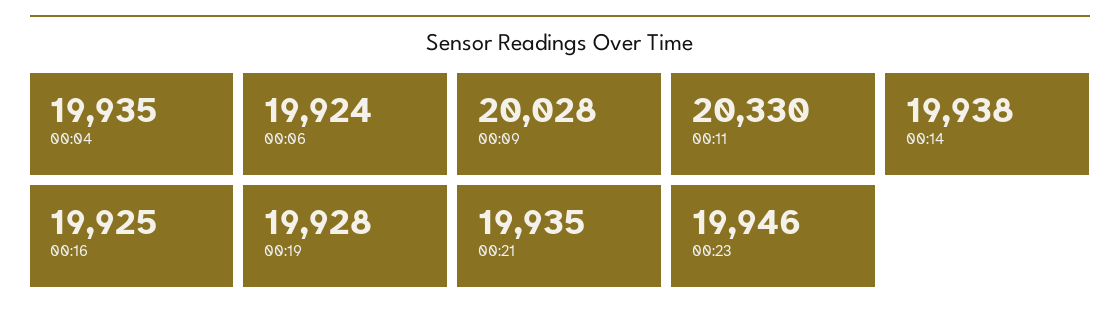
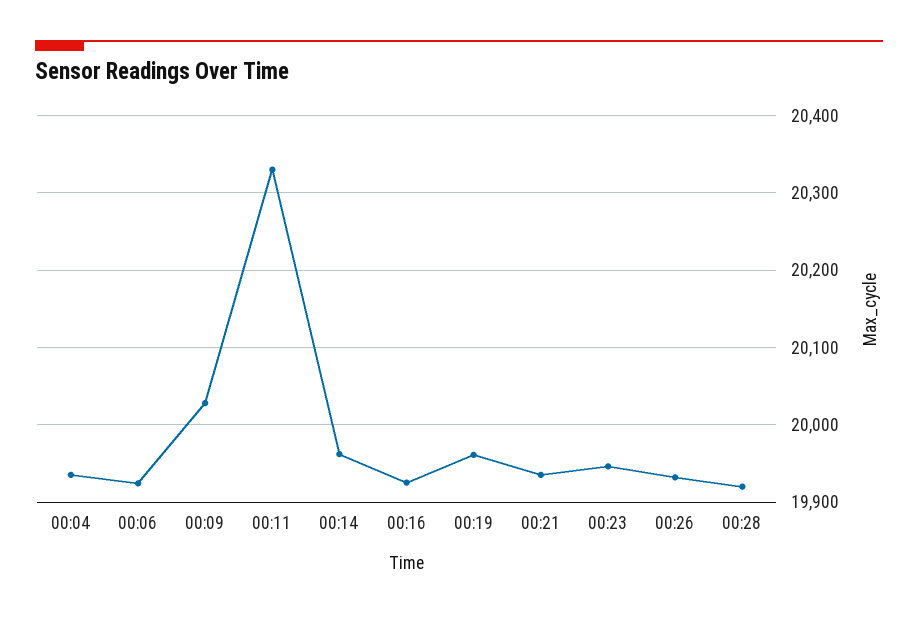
00:14: 19938 -> 19960
00:19: 19928 -> 19960
00:26: none -> 19930
00:28: none -> 19920

